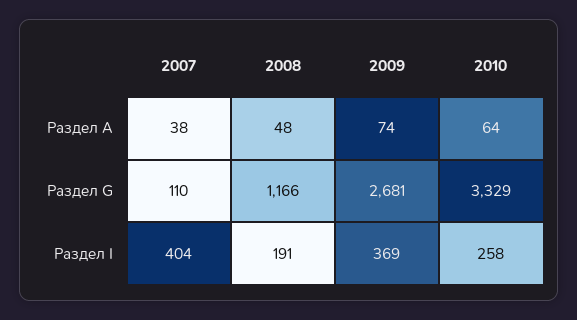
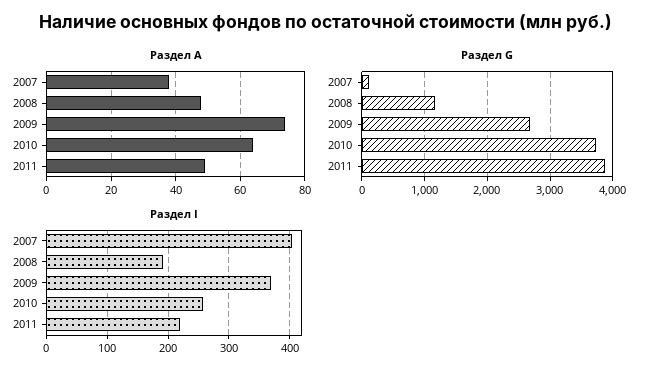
Раздел G, 2010: 3329 -> 3700
Раздел А, 2011: none -> 50
Раздел G, 2011: none -> 3900
Раздел I, 2011: none -> 220

